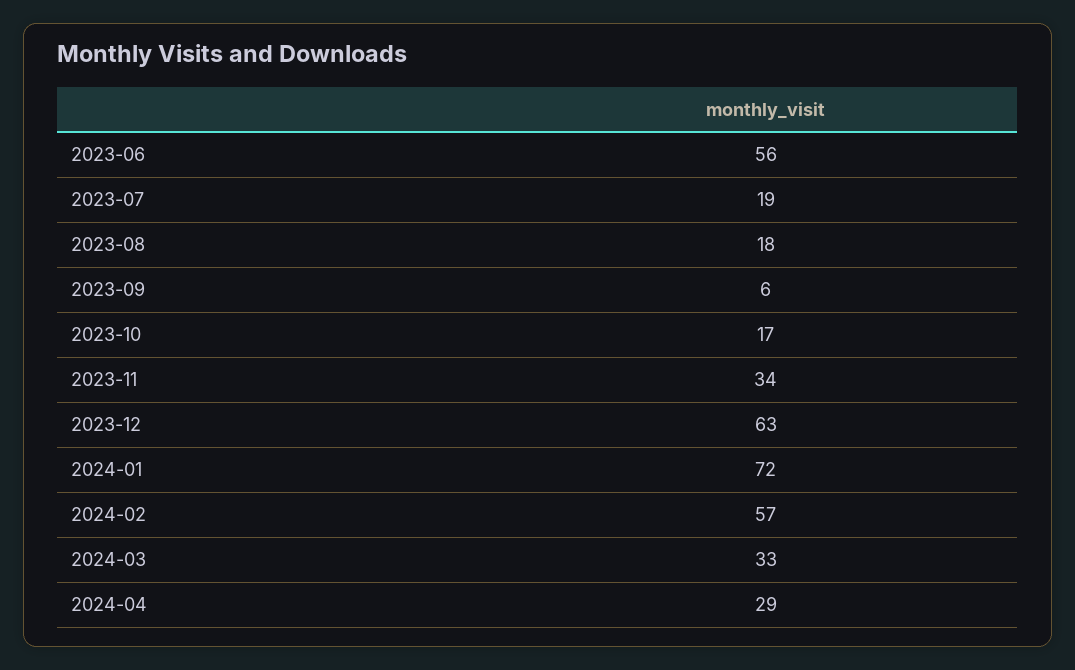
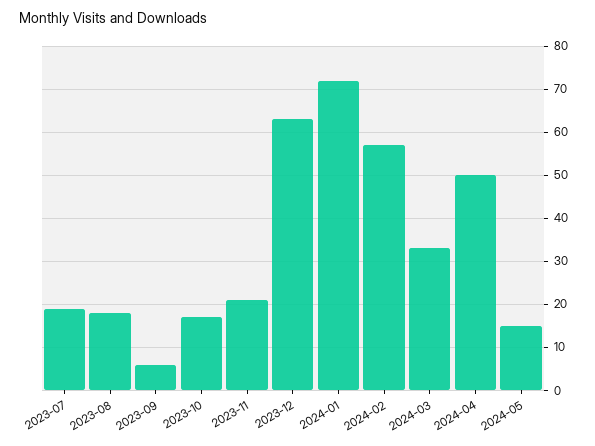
2023-06: 56 -> none
2023-11: 34 -> 20
2024-04: 29 -> 50
2024-05: none -> 15

